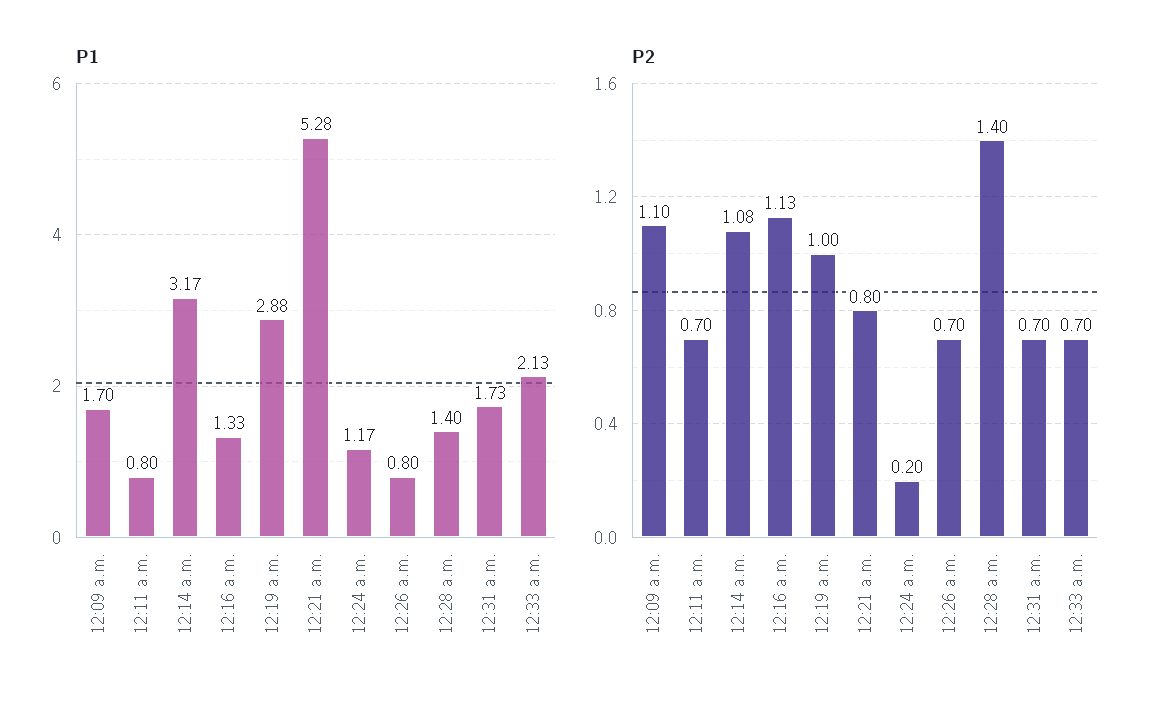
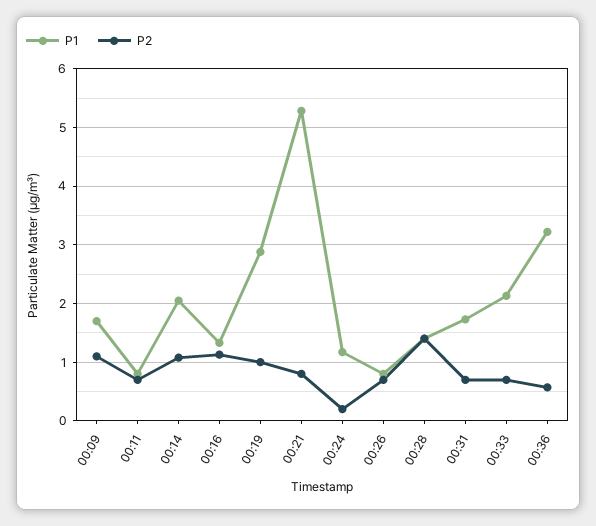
P1, 12:14 a.m.: 3.17 -> 2
P1, 00:36: none -> 3.2
P2, 00:36: none -> 0.6

